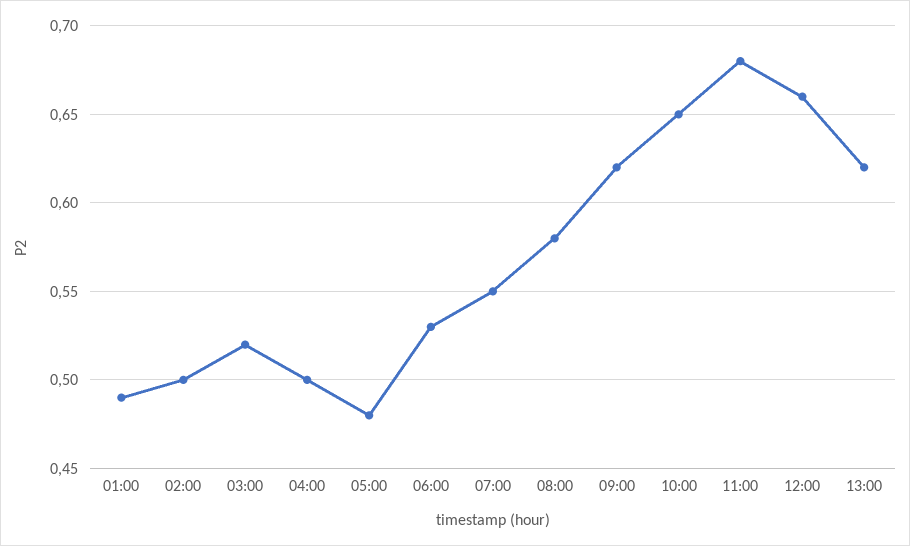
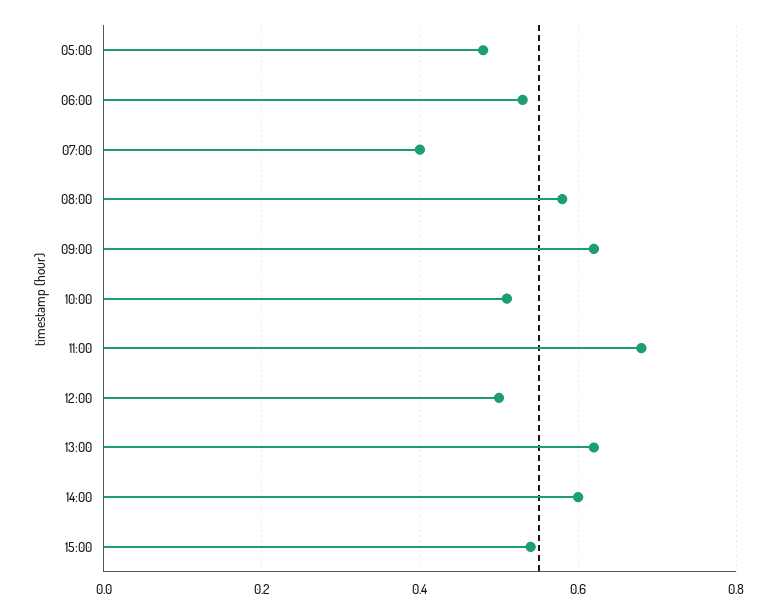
01:00: 0.49 -> none
02:00: 0.5 -> none
03:00: 0.52 -> none
04:00: 0.5 -> none
07:00: 0.55 -> 0.4
10:00: 0.65 -> 0.5
12:00: 0.66 -> 0.5
14:00: none -> 0.6
15:00: none -> 0.55

